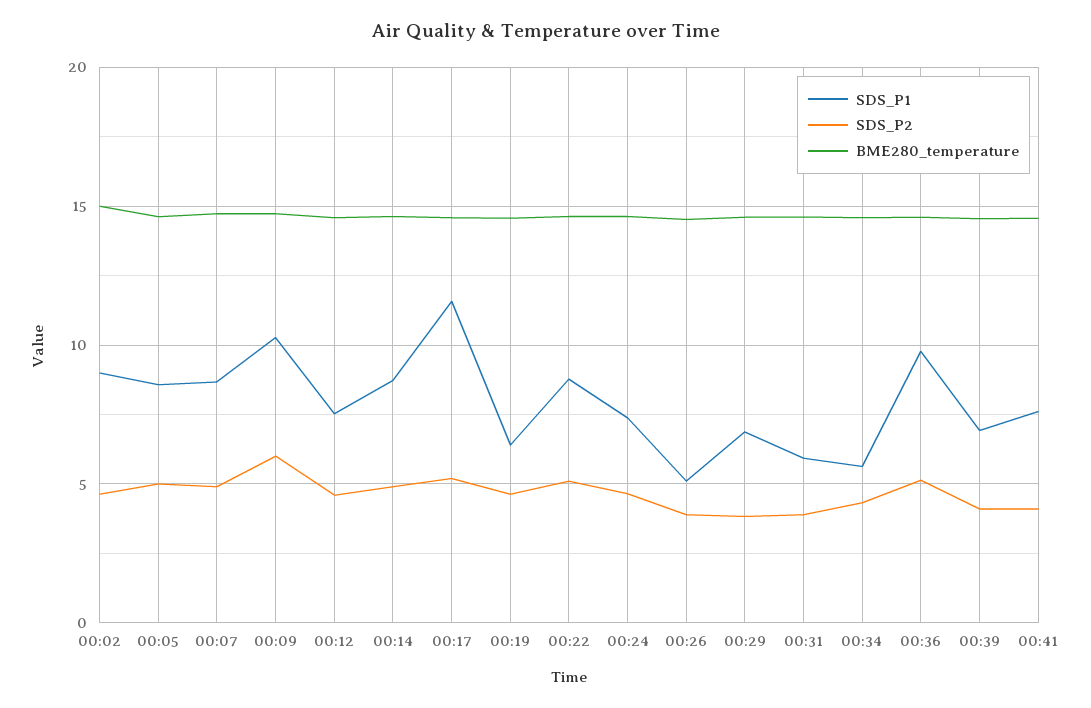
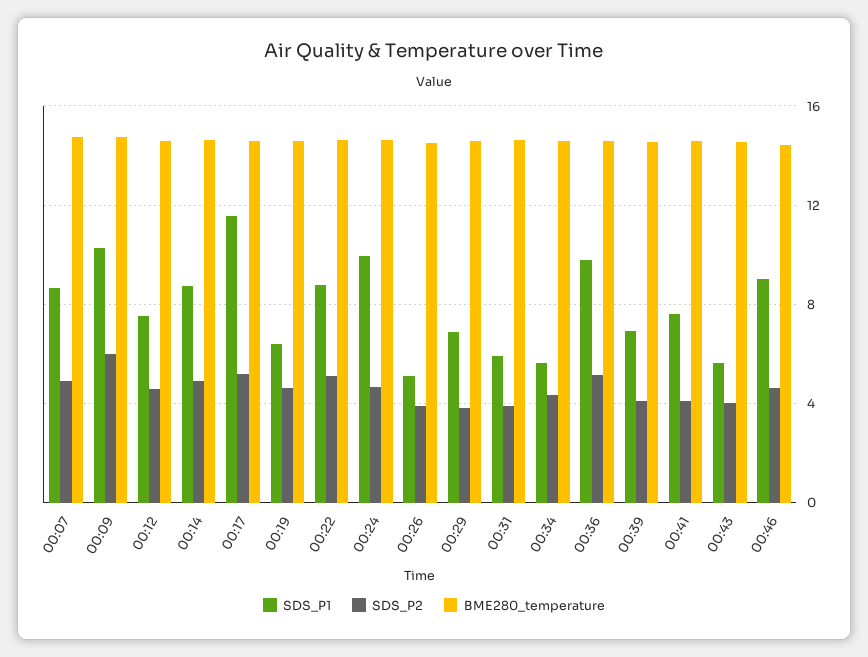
SDS_P1, 00:02: 9 -> none
SDS_P2, 00:02: 4.5 -> none
BME280_temperature, 00:02: 15 -> none
SDS_P1, 00:05: 8.5 -> none
SDS_P2, 00:05: 5 -> none
BME280_temperature, 00:05: 14.5 -> none
SDS_P1, 00:24: 7.5 -> 10
SDS_P1, 00:43: none -> 5.5
SDS_P2, 00:43: none -> 4
BME280_temperature, 00:43: none -> 14.5
SDS_P1, 00:46: none -> 9
SDS_P2, 00:46: none -> 4.5
BME280_temperature, 00:46: none -> 14.5

